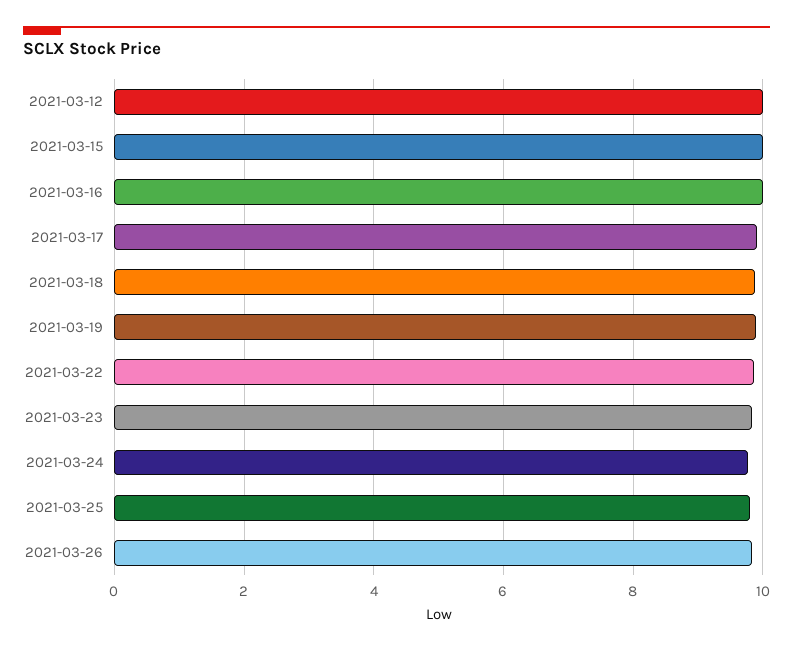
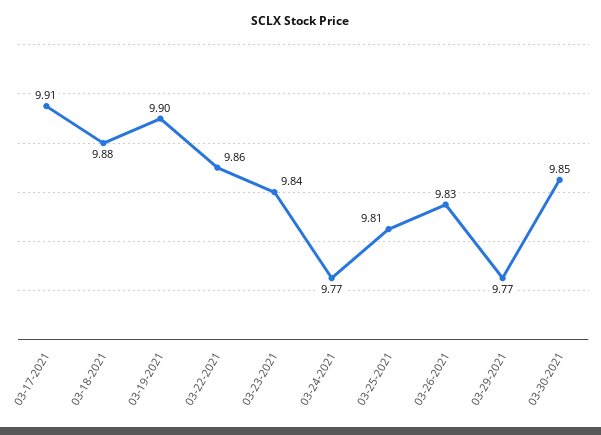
2021-03-12: 10 -> none
2021-03-15: 10 -> none
2021-03-16: 10 -> none
03-29-2021: none -> 9.77
03-30-2021: none -> 9.85

